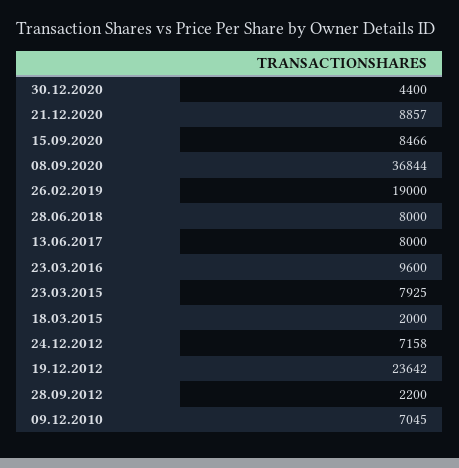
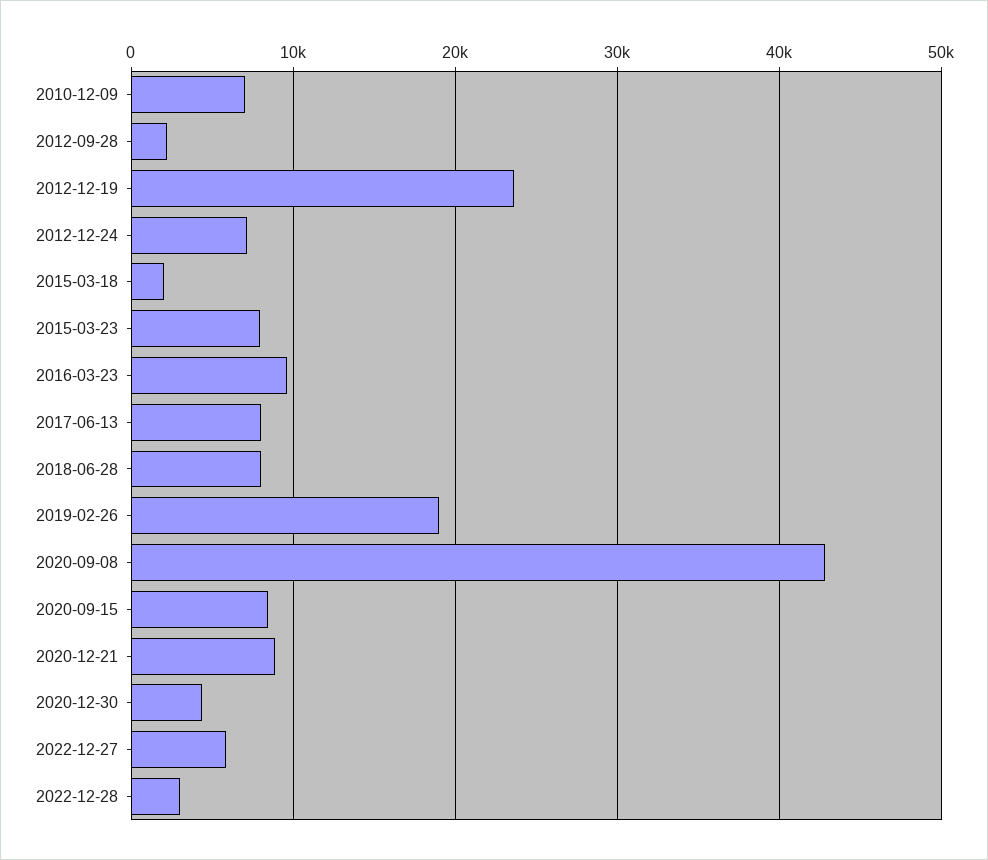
08.09.2020: 36844 -> 43000
2022-12-27: none -> 6000
2022-12-28: none -> 3000

